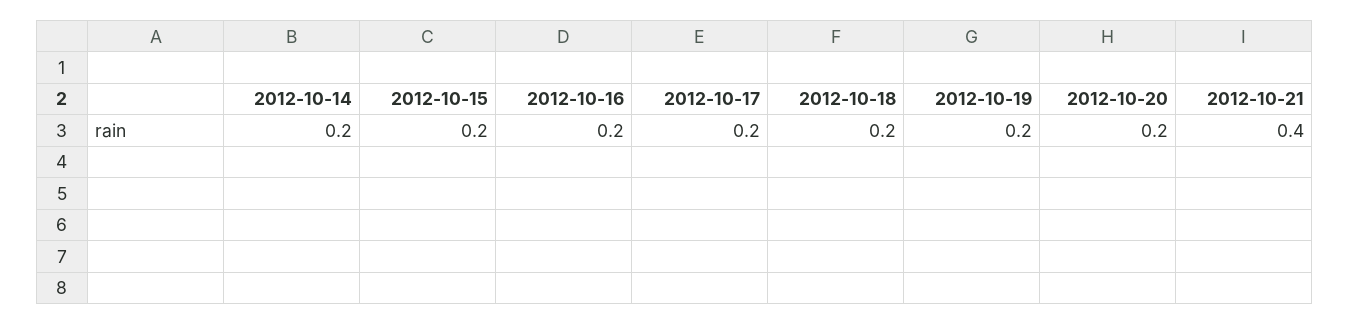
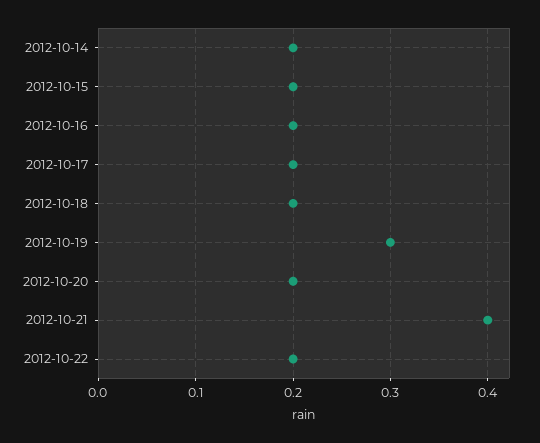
2012-10-19: 0.2 -> 0.3
2012-10-22: none -> 0.2

